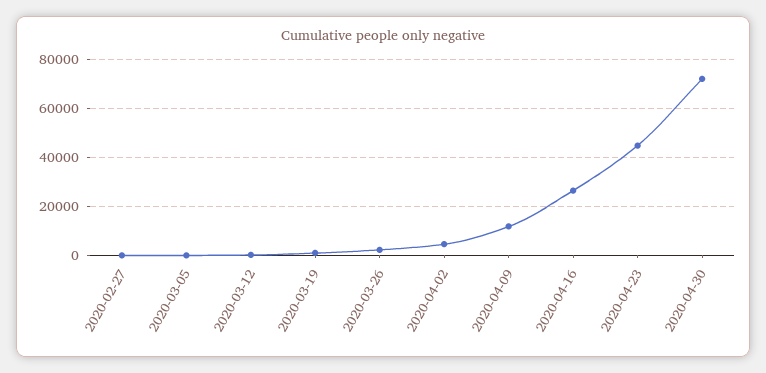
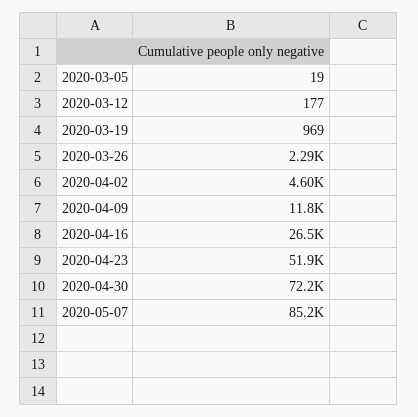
2020-02-27: 0 -> none
2020-04-23: 45000 -> 51900
2020-05-07: none -> 85200

